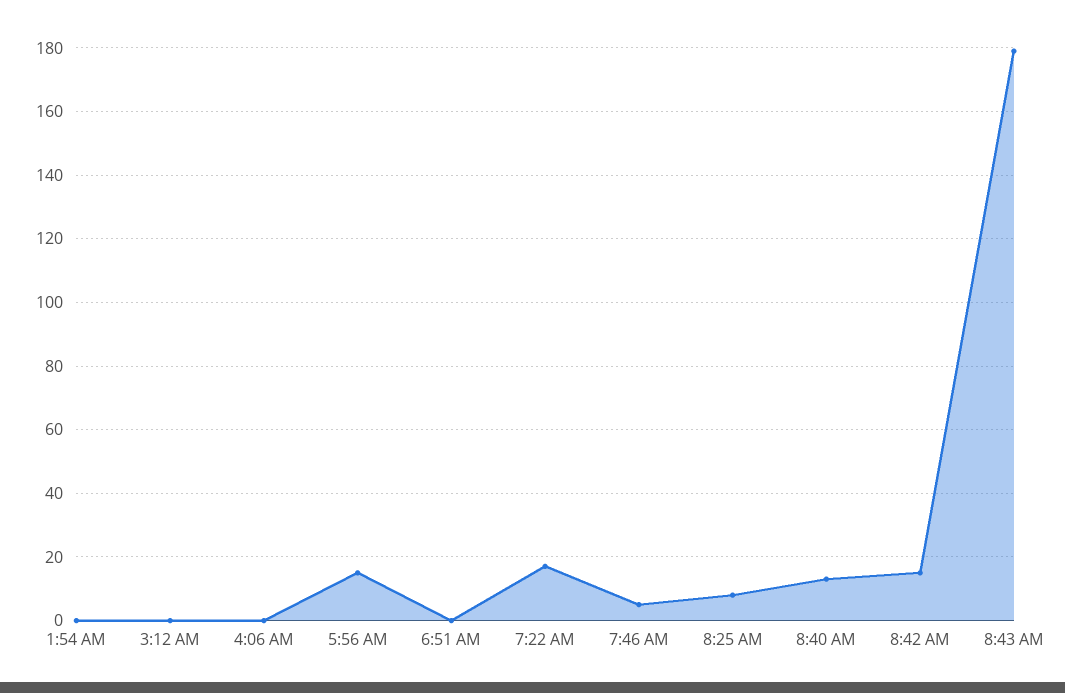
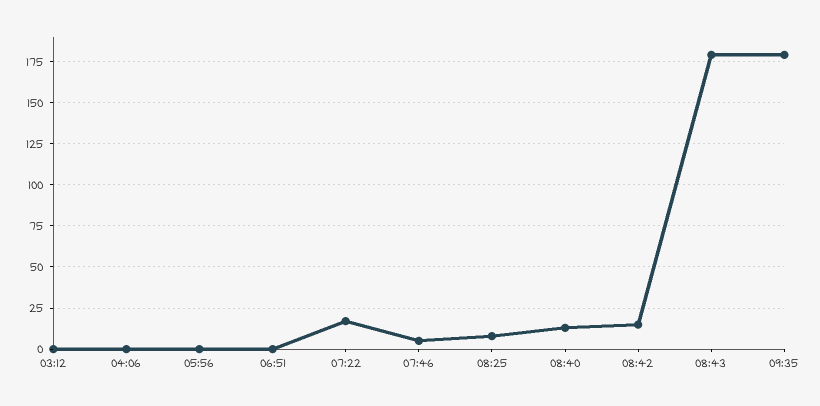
1:54 AM: 0 -> none
5:56 AM: 15 -> 0
09:35: none -> 180

